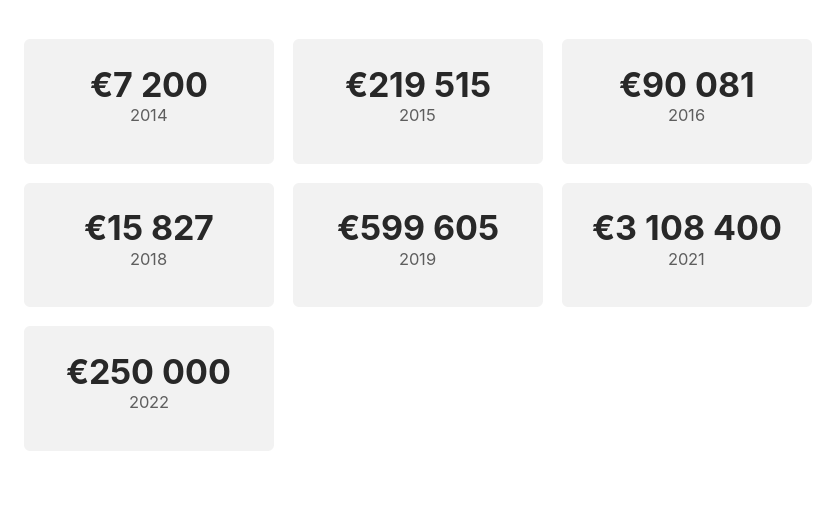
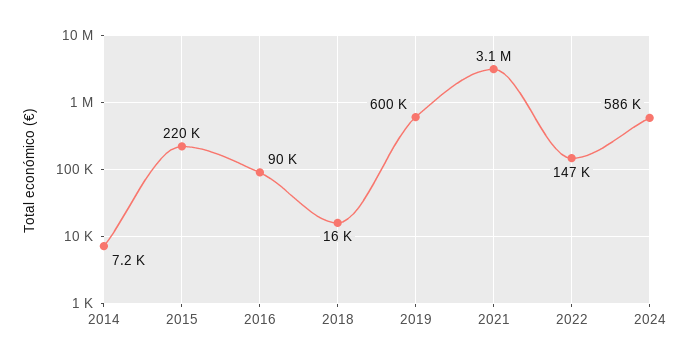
2022: 250000 -> 147000
2024: none -> 586000

